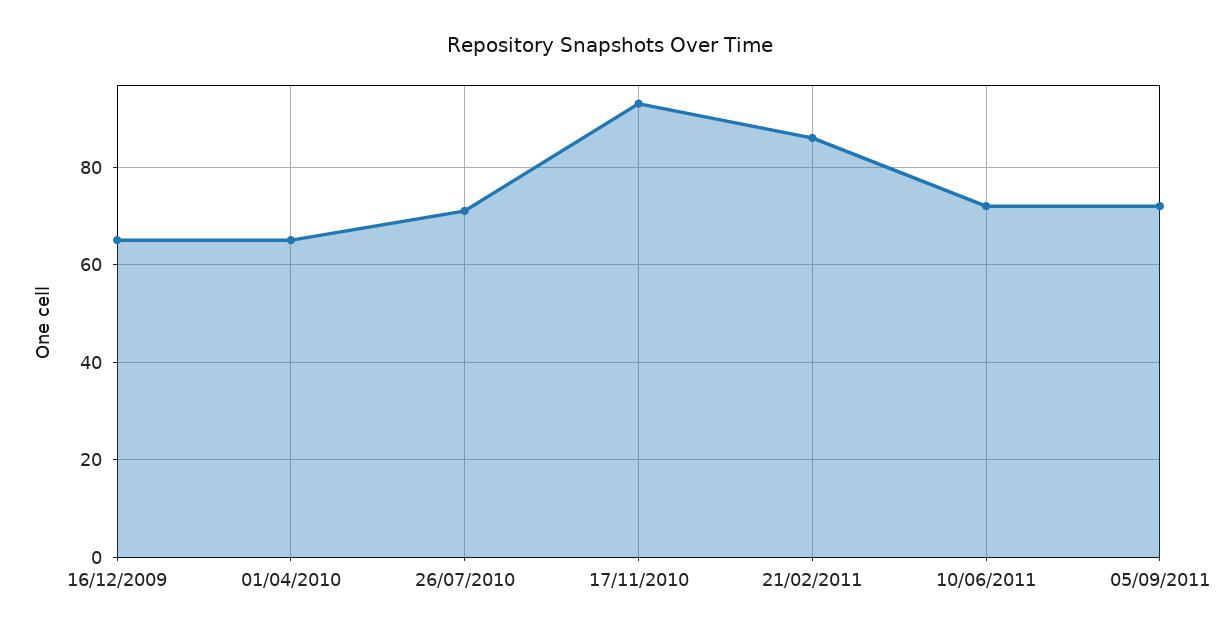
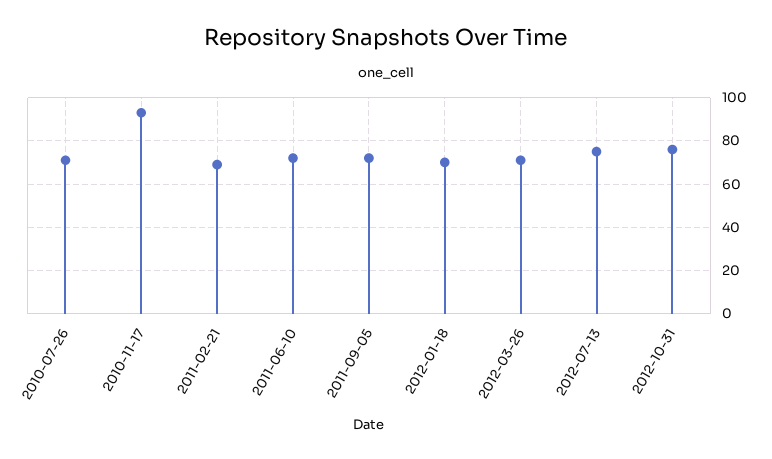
16/12/2009: 65 -> none
01/04/2010: 65 -> none
21/02/2011: 85 -> 70
2012-01-18: none -> 70
2012-03-26: none -> 70
2012-07-13: none -> 75
2012-10-31: none -> 75

